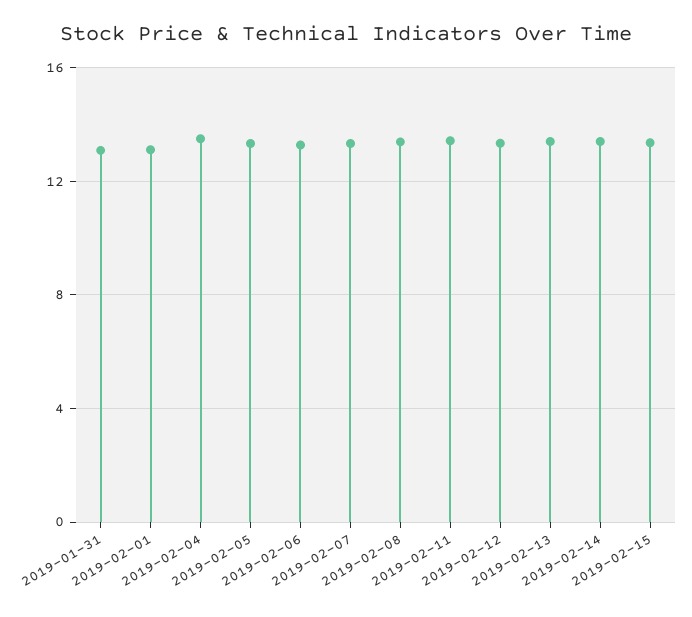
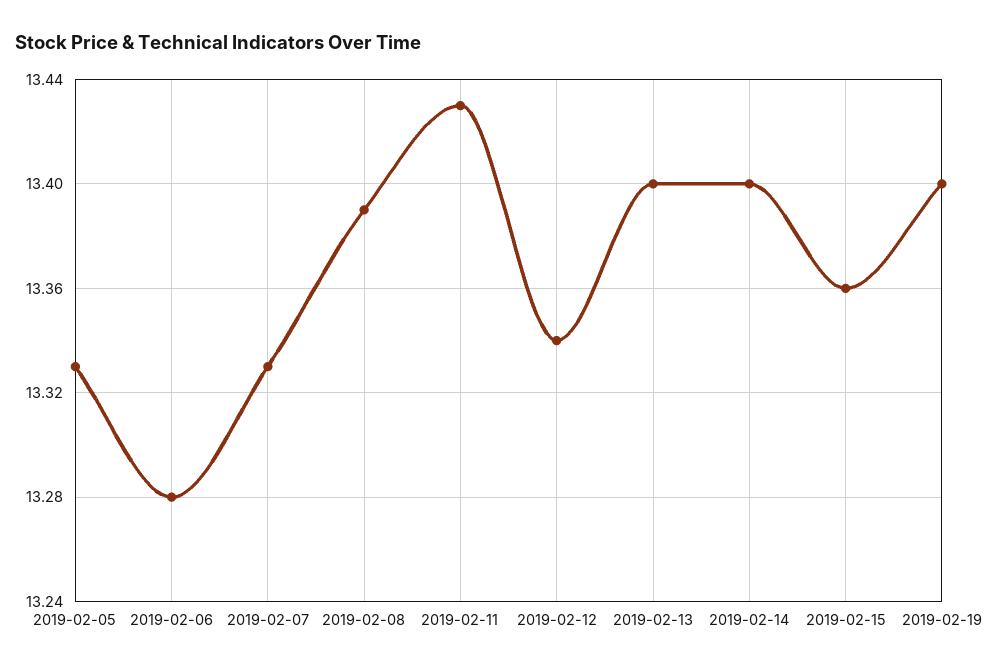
2019-01-31: 13 -> none
2019-02-01: 13 -> none
2019-02-04: 13.5 -> none
2019-02-19: none -> 13.4

